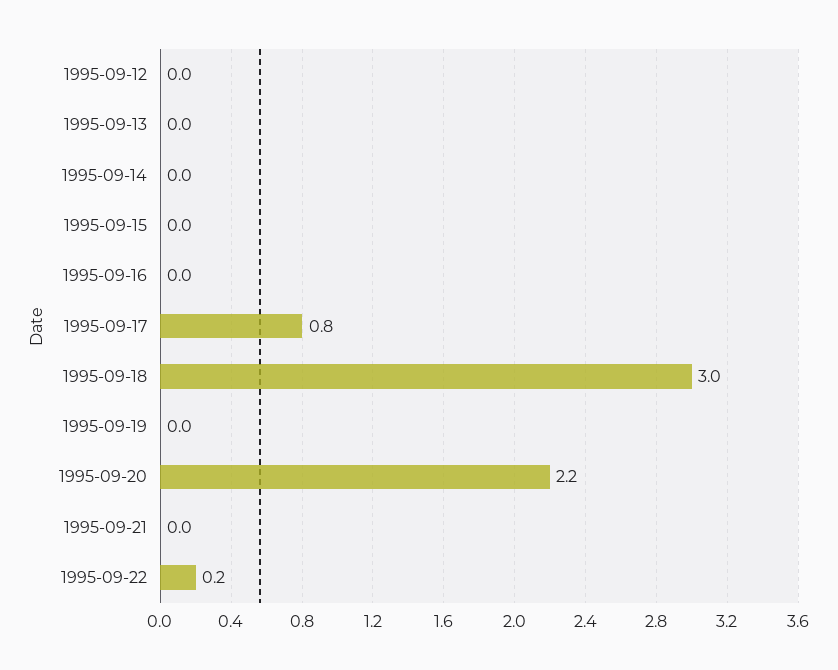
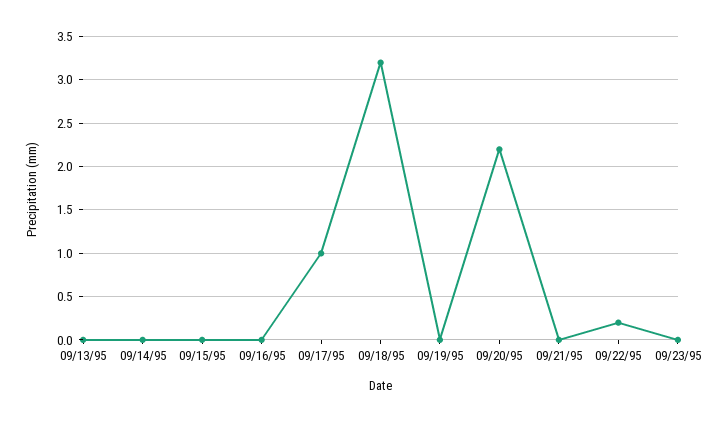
1995-09-12: 0 -> none
1995-09-17: 0.8 -> 1
1995-09-18: 3 -> 3.2
09/23/95: none -> 0

